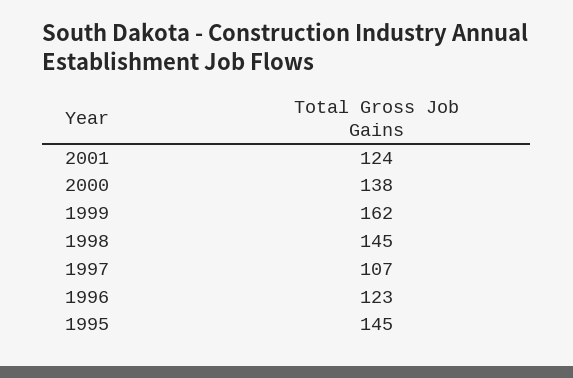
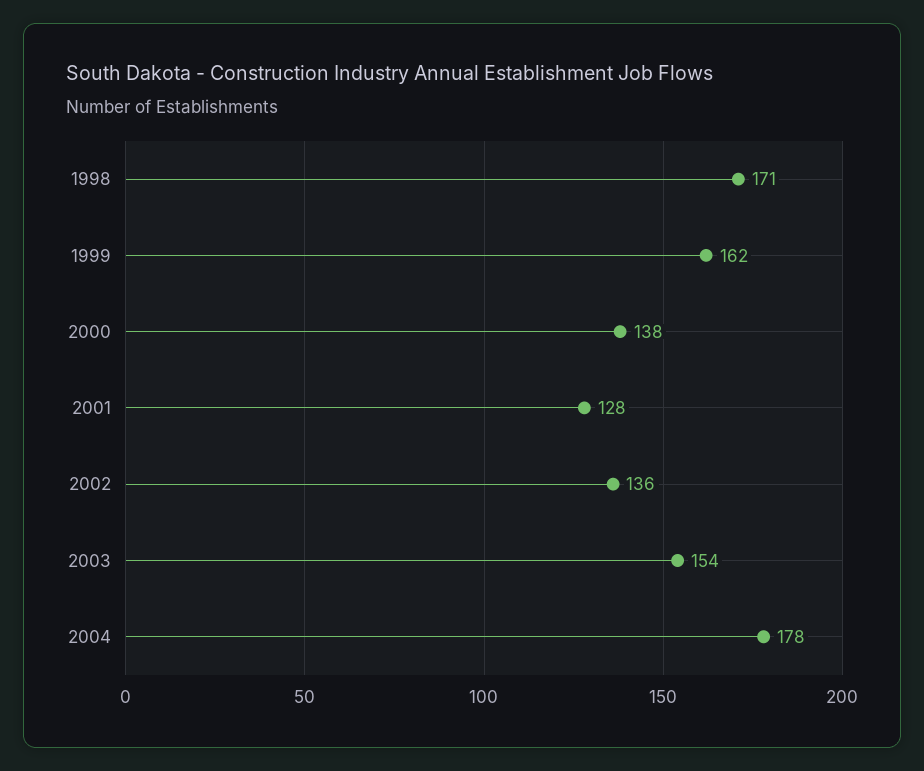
2001: 124 -> 128
1998: 145 -> 171
1997: 107 -> none
1996: 123 -> none
1995: 145 -> none
2002: none -> 136
2003: none -> 154
2004: none -> 178

